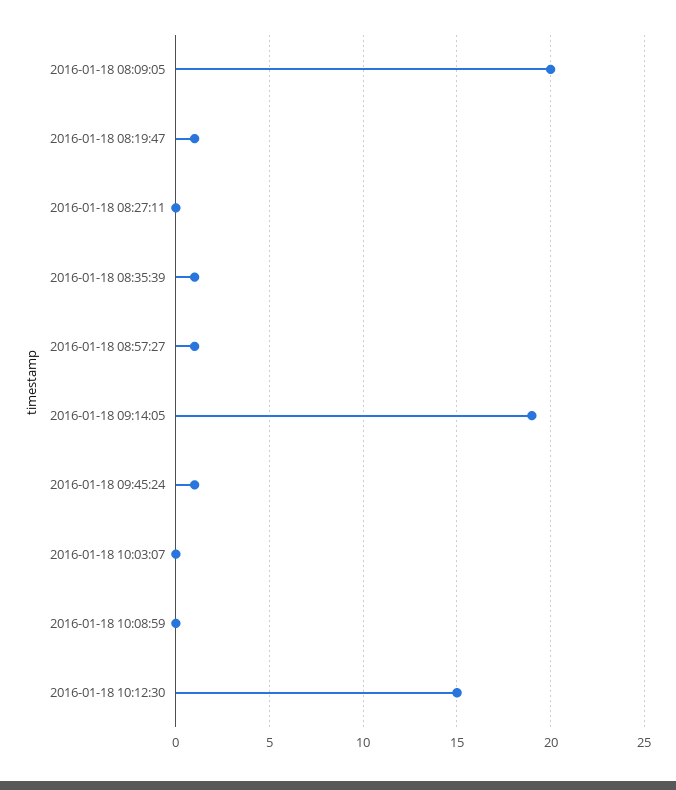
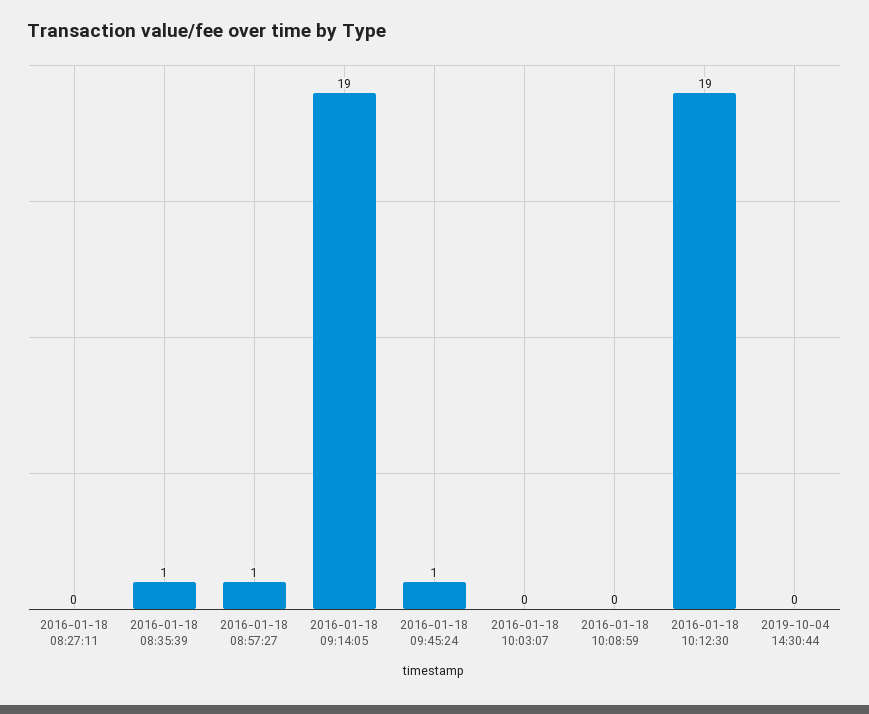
2016-01-18 08:09:05: 20 -> none
2016-01-18 08:19:47: 1 -> none
2016-01-18 10:12:30: 15 -> 19
2019-10-04 14:30:44: none -> 0

